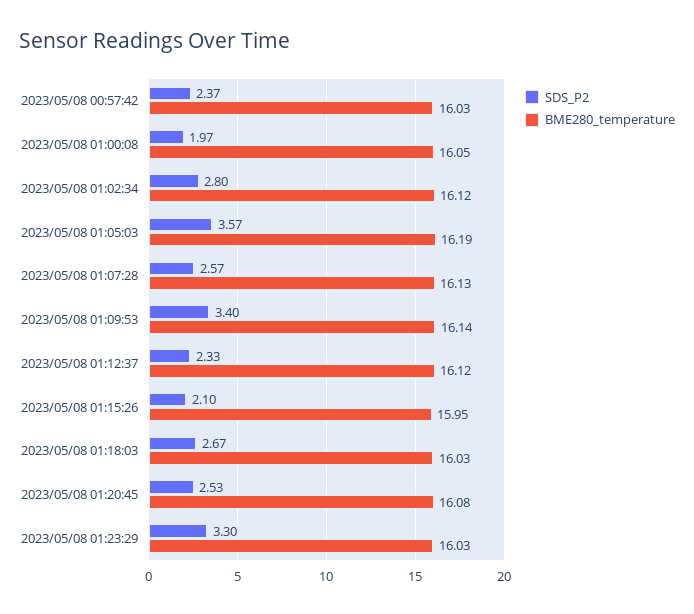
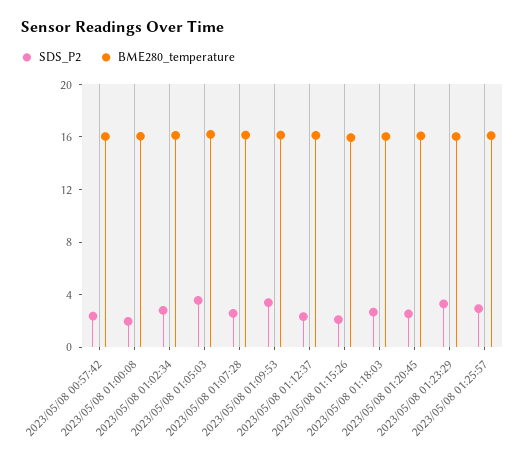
SDS_P2, 2023/05/08 01:25:57: none -> 3
BME280_temperature, 2023/05/08 01:25:57: none -> 16

